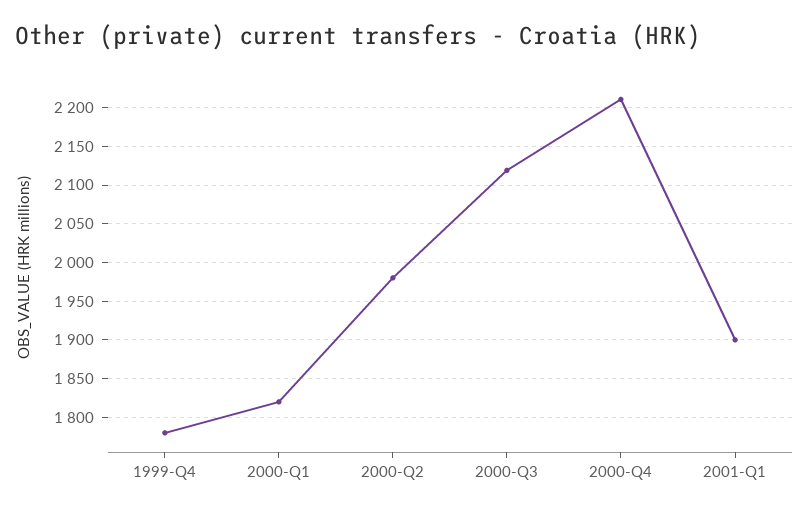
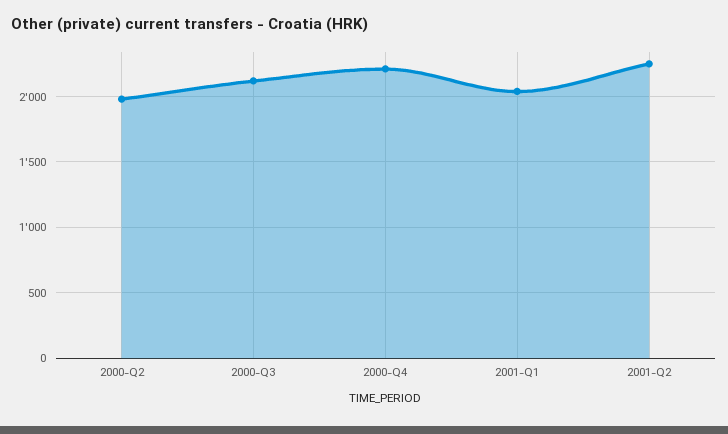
1999-Q4: 1780 -> none
2000-Q1: 1820 -> none
2001-Q1: 1900 -> 2050
2001-Q2: none -> 2250

